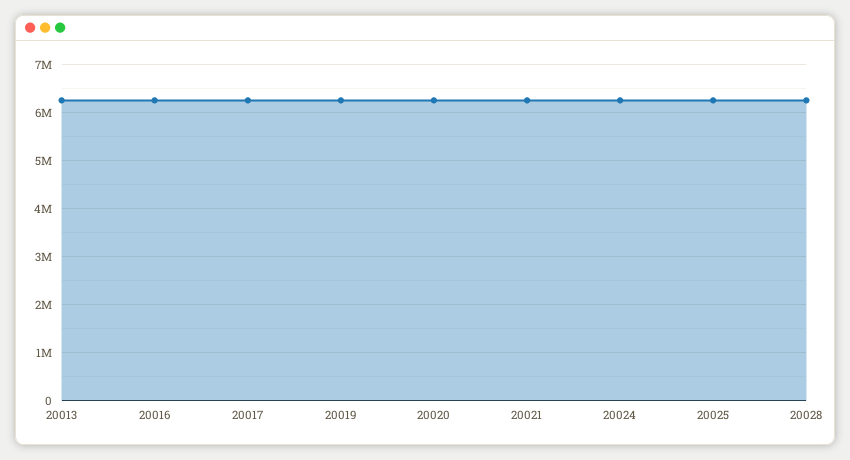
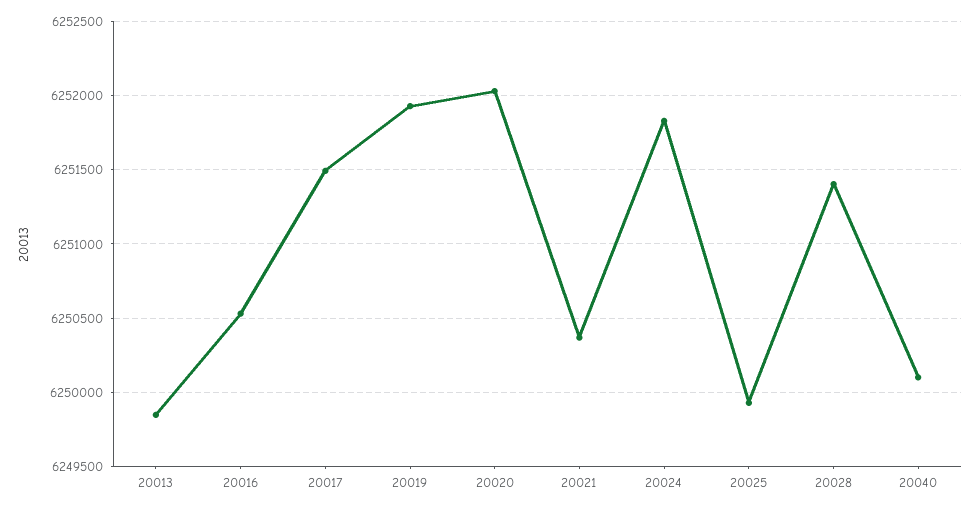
20040: none -> 6250100

